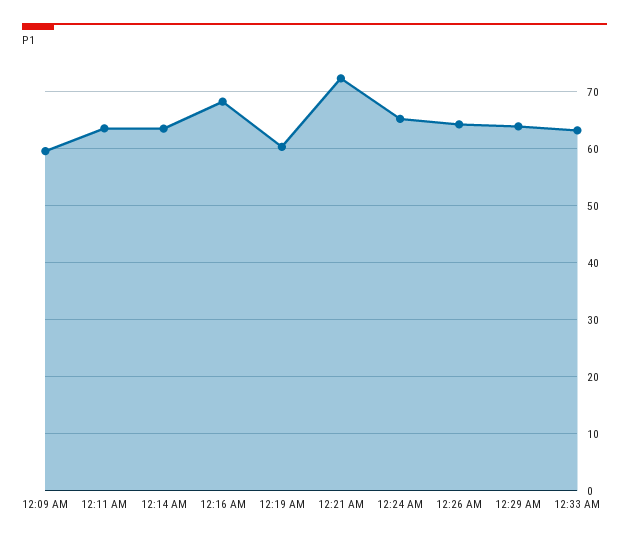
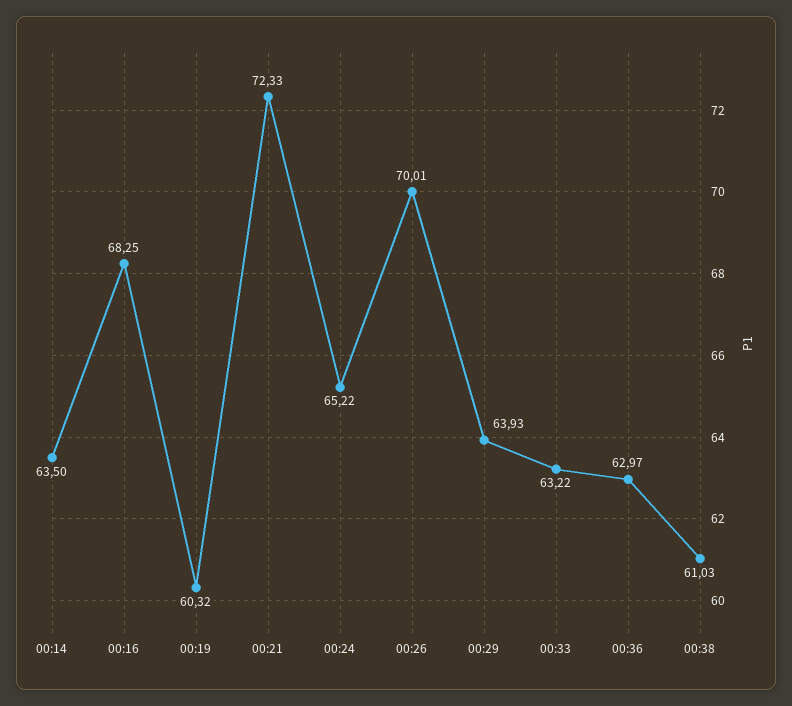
12:09 AM: 60 -> none
12:11 AM: 64 -> none
12:26 AM: 64 -> 70.01
00:36: none -> 62.97
00:38: none -> 61.03

